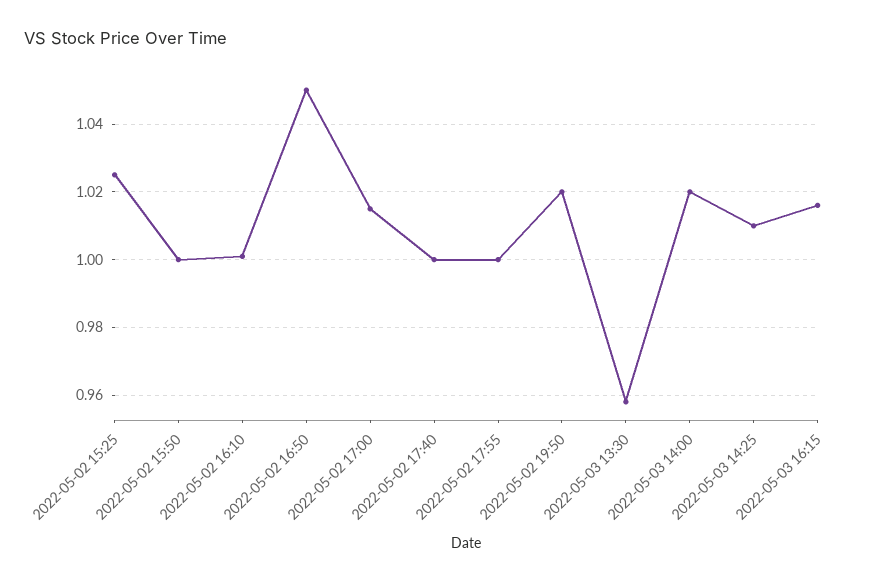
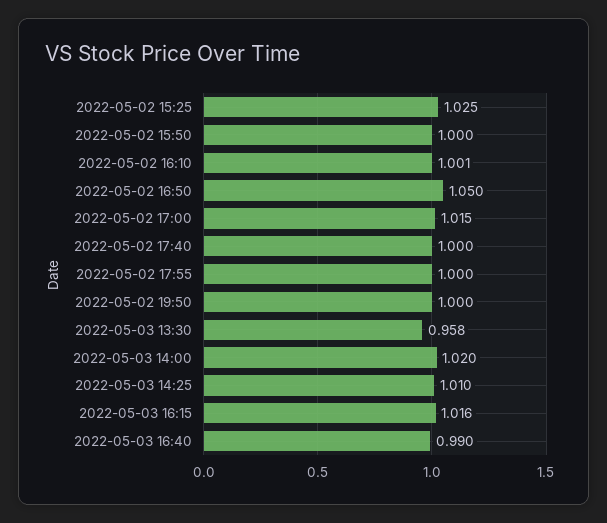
2022-05-02 19:50: 1.02 -> 1
2022-05-03 16:40: none -> 0.99

